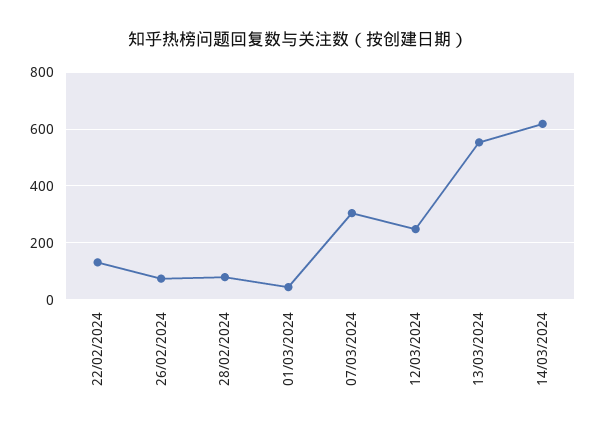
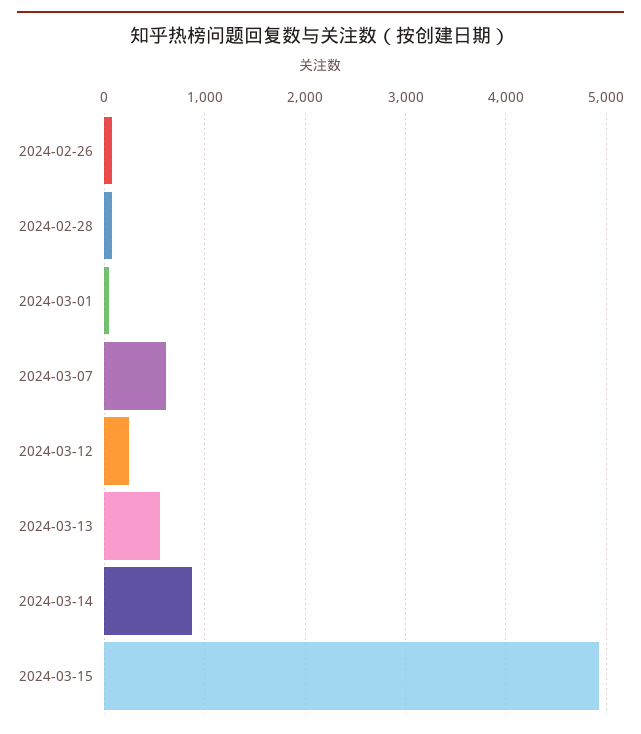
22/02/2024: 125 -> none
07/03/2024: 300 -> 600
14/03/2024: 625 -> 900
2024-03-15: none -> 4900

